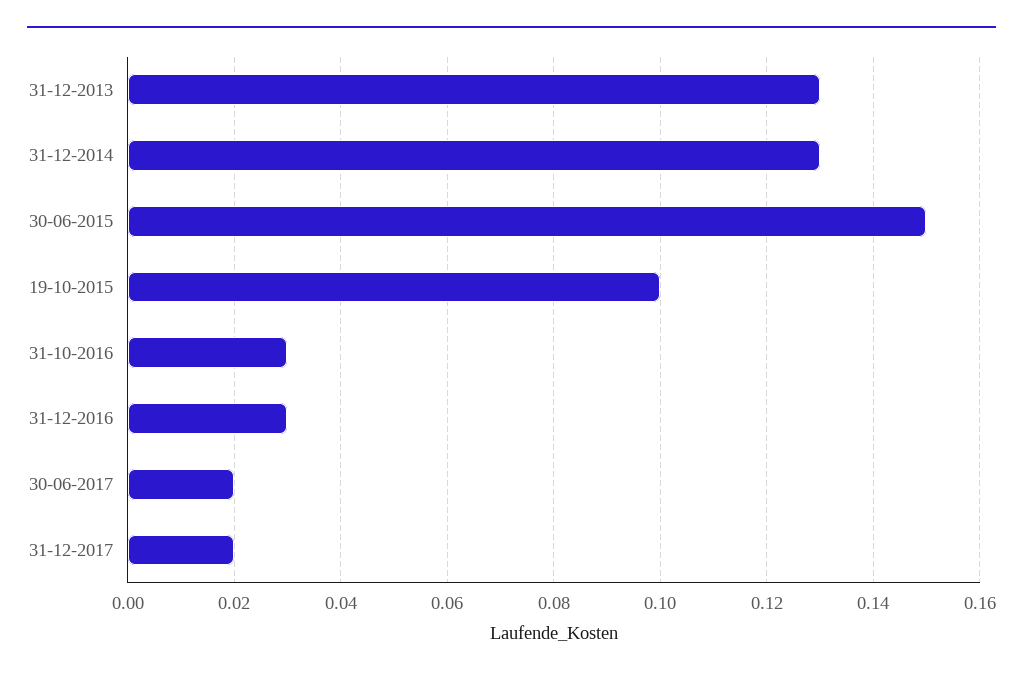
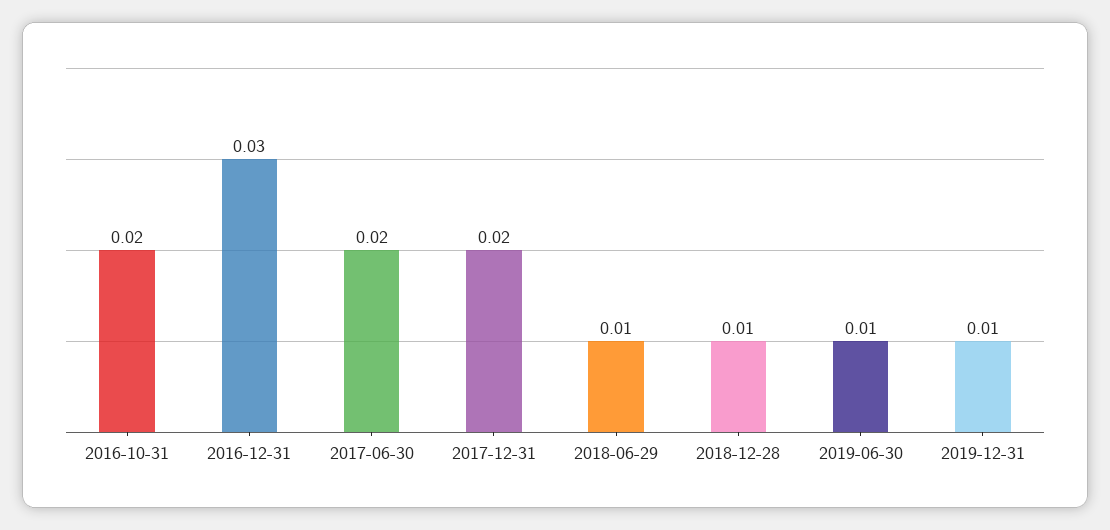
31-12-2013: 0.13 -> none
31-12-2014: 0.13 -> none
30-06-2015: 0.15 -> none
19-10-2015: 0.1 -> none
31-10-2016: 0.03 -> 0.02
2018-06-29: none -> 0.01
2018-12-28: none -> 0.01
2019-06-30: none -> 0.01
2019-12-31: none -> 0.01

